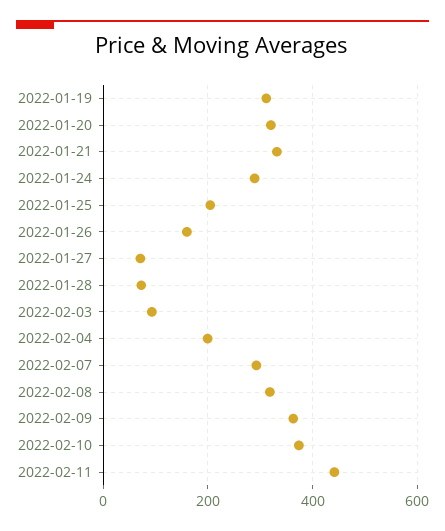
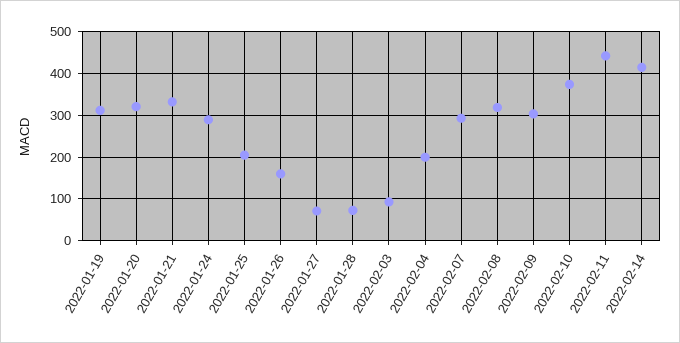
2022-02-09: 360 -> 300
2022-02-14: none -> 420

